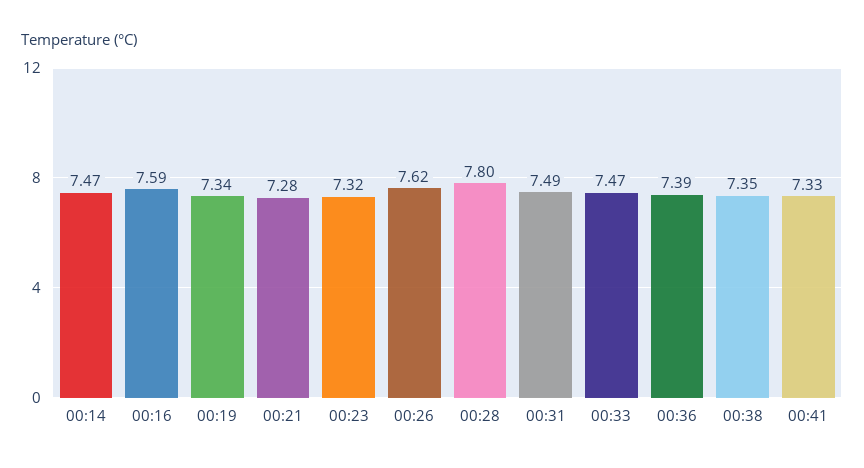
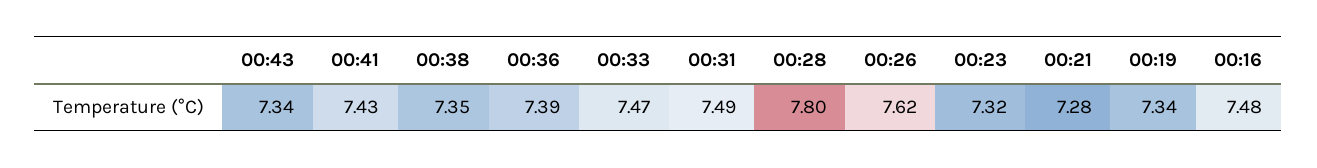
00:14: 7.47 -> none
00:16: 7.59 -> 7.48
00:41: 7.33 -> 7.43
00:43: none -> 7.34

